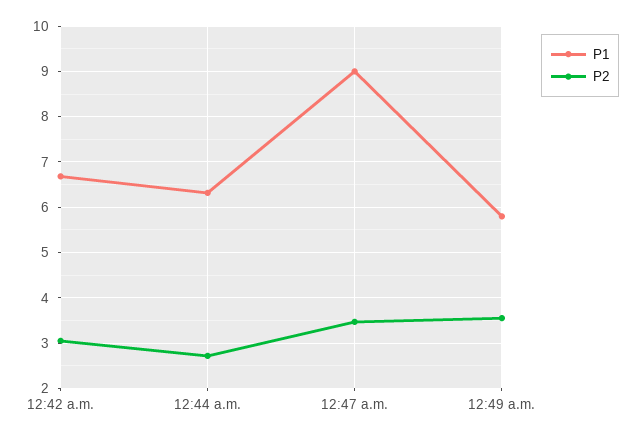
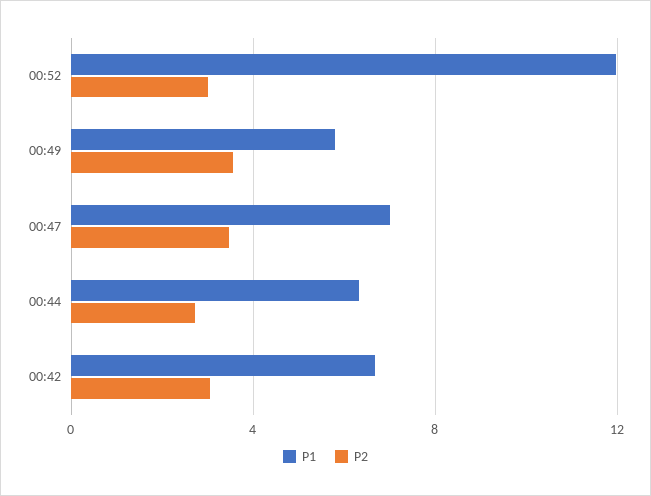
P1, 12:47 a.m.: 9 -> 7
P1, 00:52: none -> 12
P2, 00:52: none -> 3

